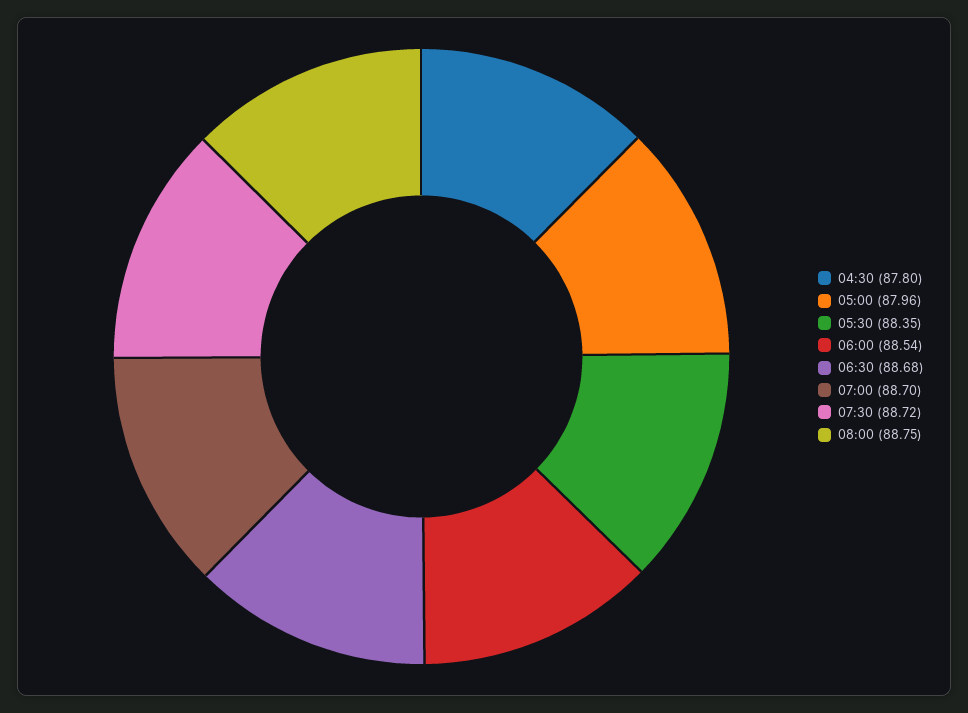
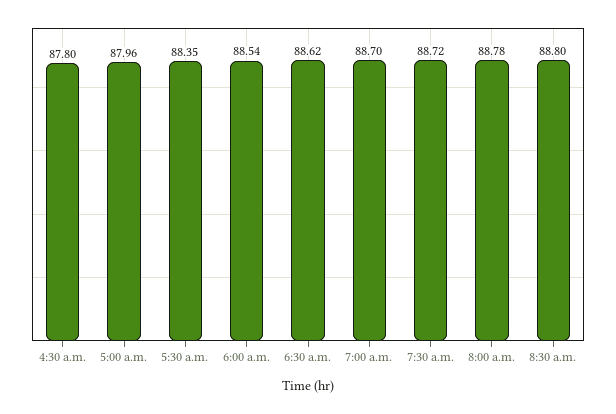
06:30: 88.68 -> 88.62
08:00: 88.75 -> 88.78
8:30 a.m.: none -> 88.8

